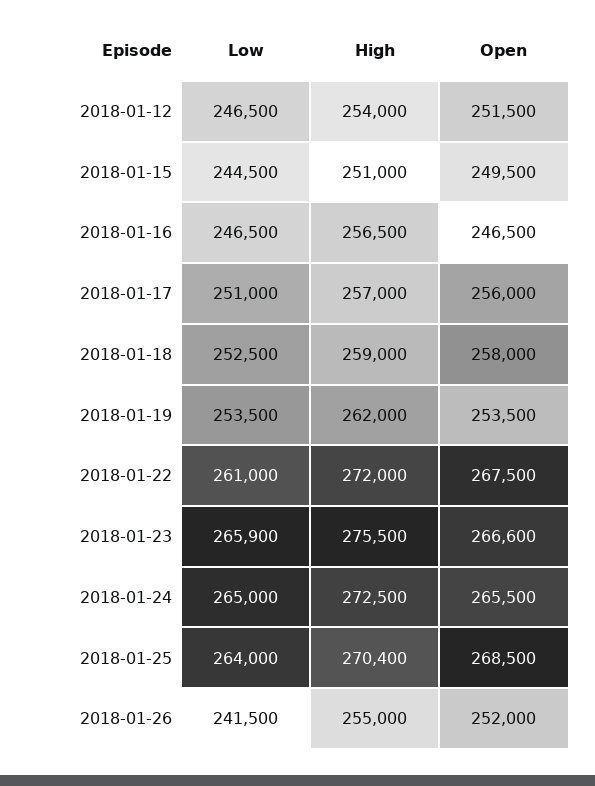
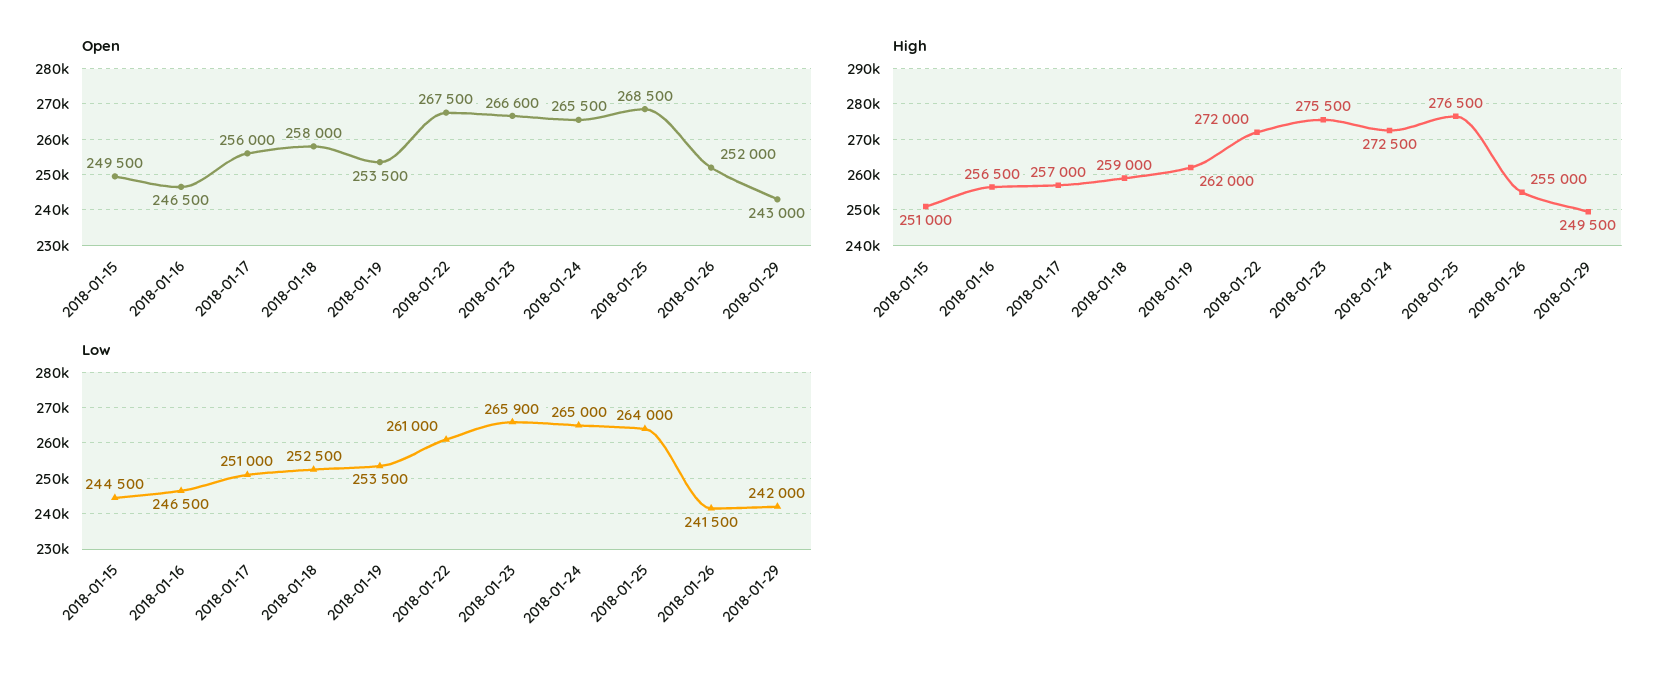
Low, 2018-01-12: 246500 -> none
High, 2018-01-12: 254000 -> none
Open, 2018-01-12: 251500 -> none
High, 2018-01-25: 270400 -> 276500
Open, 2018-01-29: none -> 243000
High, 2018-01-29: none -> 249500
Low, 2018-01-29: none -> 242000

